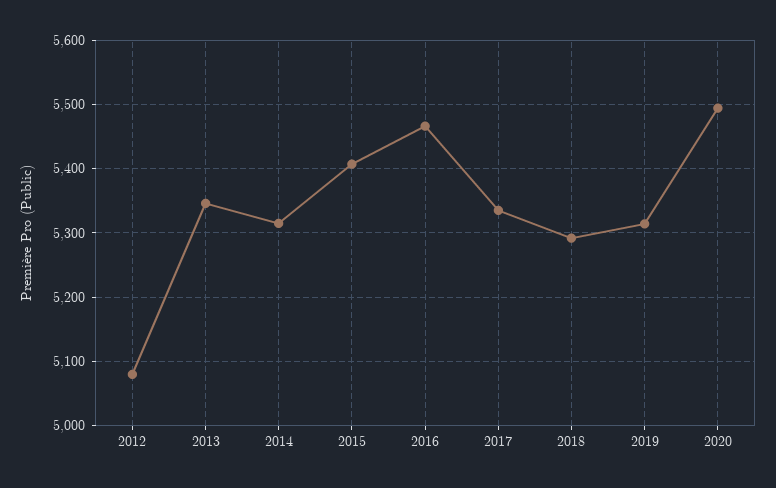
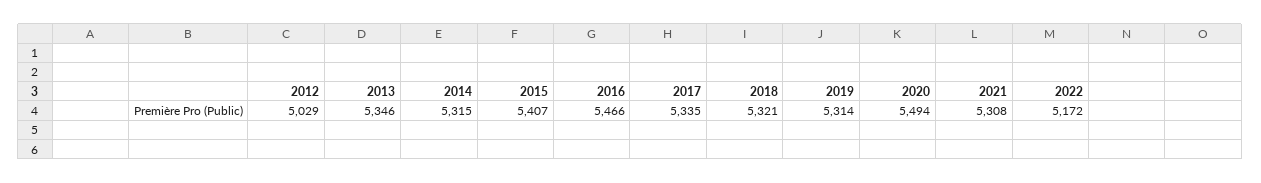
2012: 5080 -> 5029
2018: 5290 -> 5321
2021: none -> 5308
2022: none -> 5172

